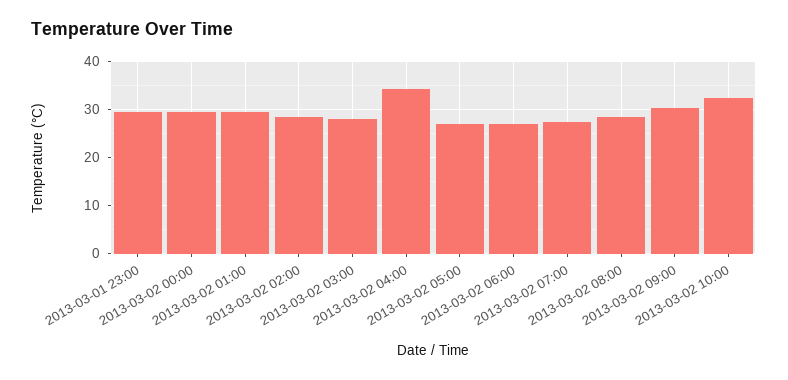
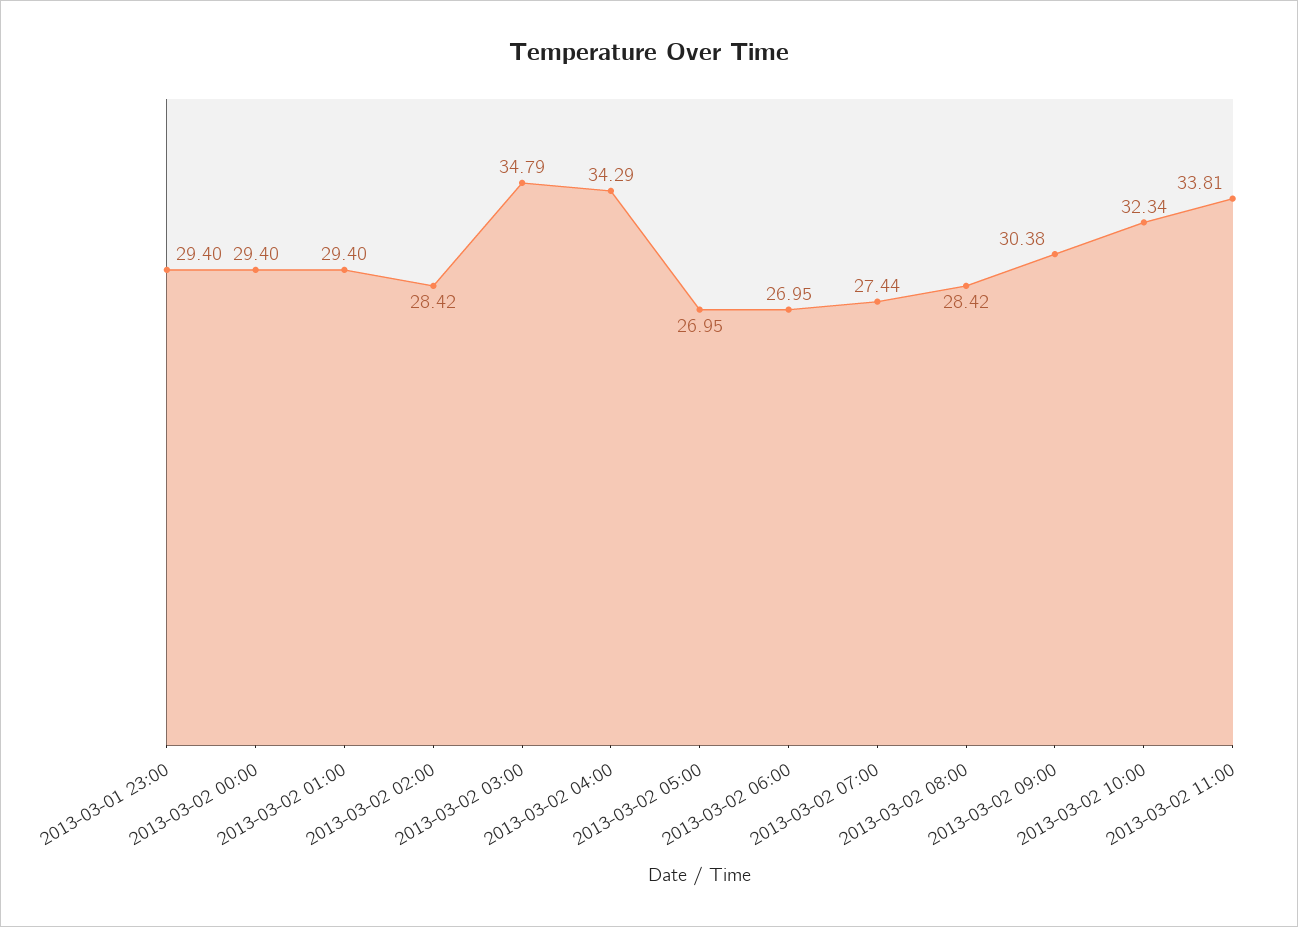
2013-03-02 03:00: 28 -> 34.79
2013-03-02 11:00: none -> 33.81

